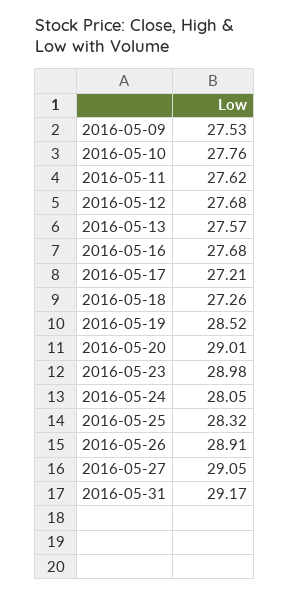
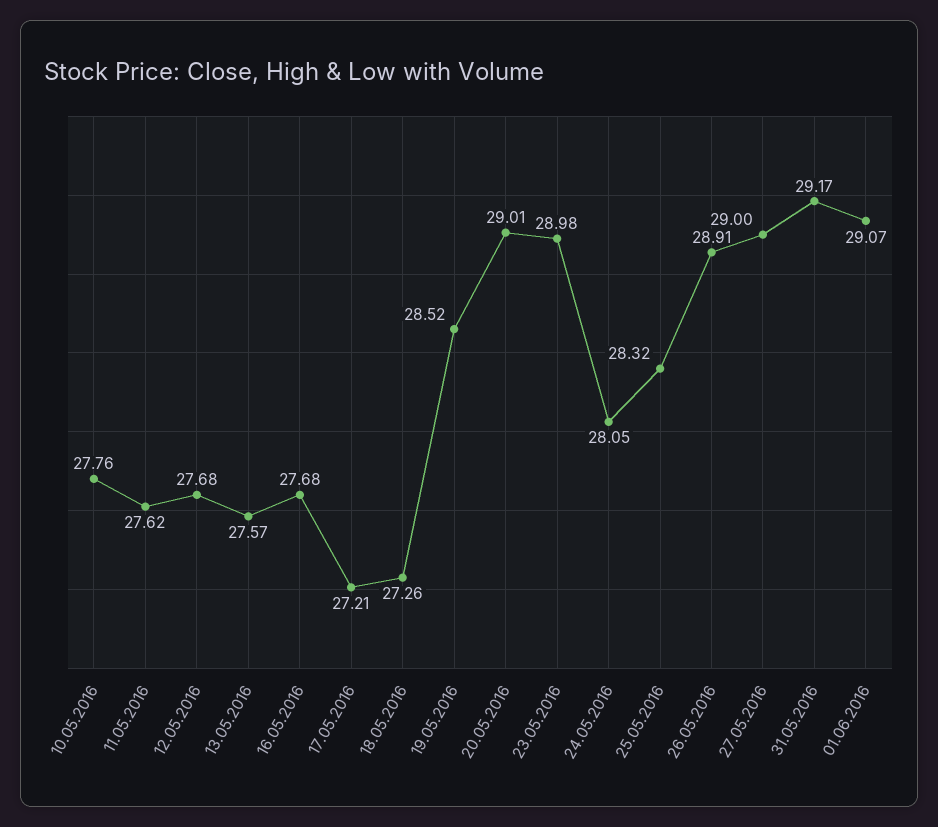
2016-05-09: 27.53 -> none
2016-05-27: 29.05 -> 29
01.06.2016: none -> 29.07

